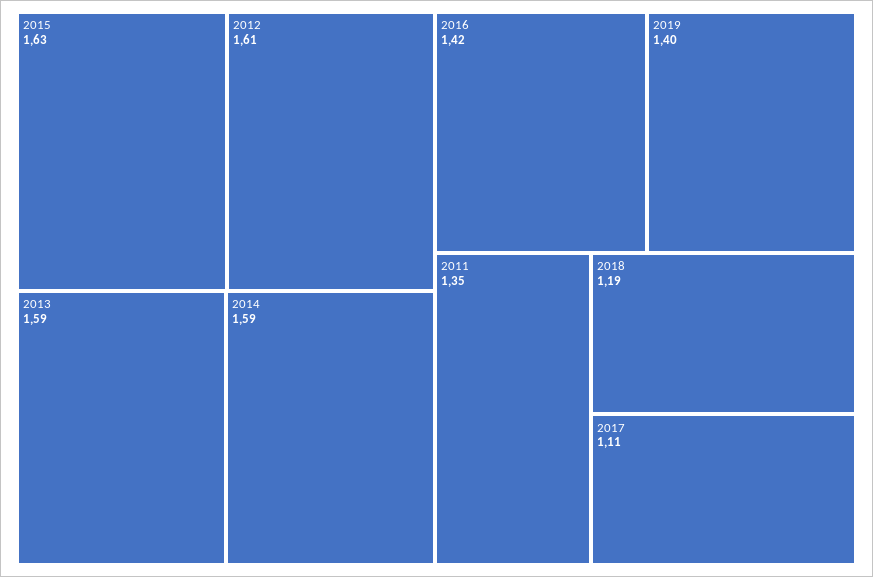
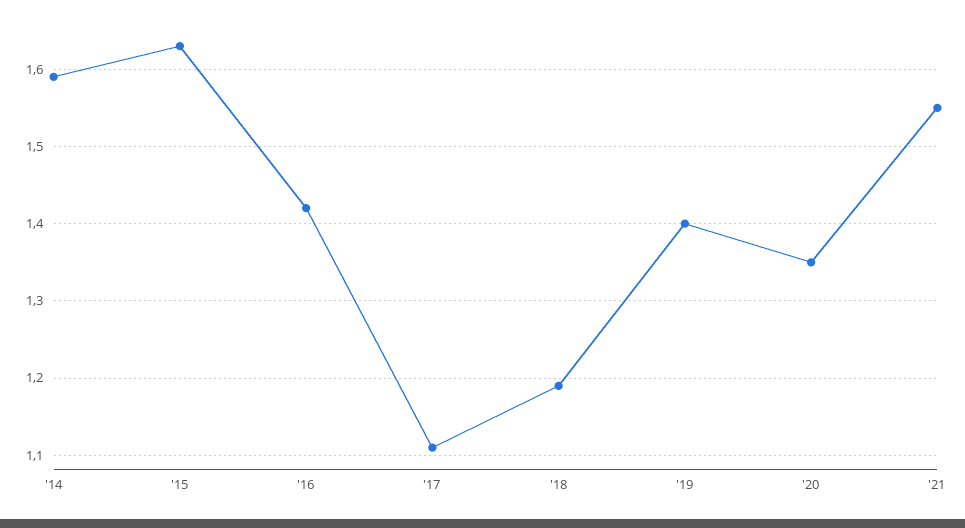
2012: 1.61 -> none
2013: 1.59 -> none
2011: 1.35 -> none
'20: none -> 1.35
'21: none -> 1.55

